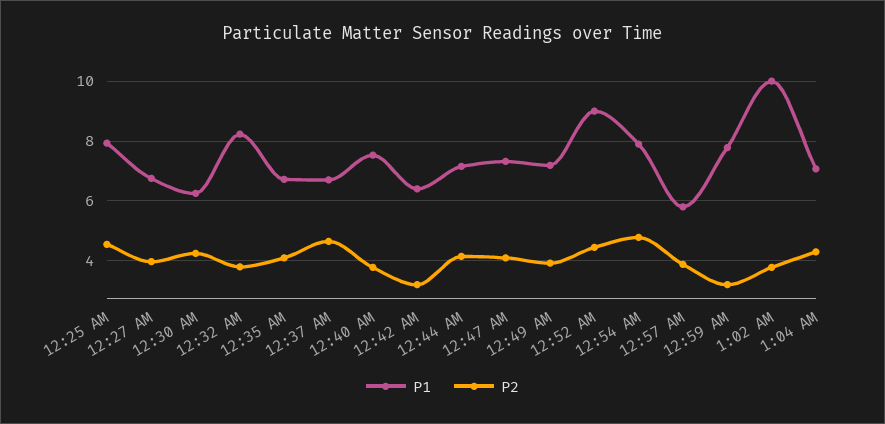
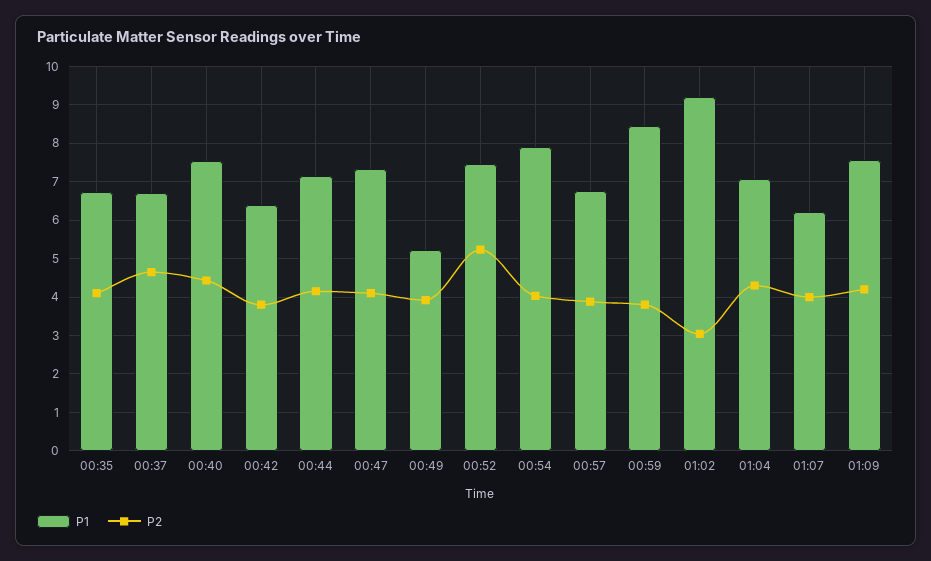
P1, 12:25 AM: 8 -> none
P2, 12:25 AM: 4.5 -> none
P1, 12:27 AM: 6.75 -> none
P2, 12:27 AM: 4 -> none
P1, 12:30 AM: 6.25 -> none
P2, 12:30 AM: 4.25 -> none
P1, 12:32 AM: 8.25 -> none
P2, 12:32 AM: 3.75 -> none
P2, 12:40 AM: 3.75 -> 4.4
P2, 12:42 AM: 3.25 -> 3.8
P1, 12:49 AM: 7.25 -> 5.2
P1, 12:52 AM: 9 -> 7.4
P2, 12:52 AM: 4.5 -> 5.2
P2, 12:54 AM: 4.75 -> 4
P1, 12:57 AM: 5.75 -> 6.8
P1, 12:59 AM: 7.75 -> 8.4
P2, 12:59 AM: 3.25 -> 3.8
P1, 1:02 AM: 10 -> 9.2
P2, 1:02 AM: 3.75 -> 3
P1, 01:07: none -> 6.2
P2, 01:07: none -> 4
P1, 01:09: none -> 7.6
P2, 01:09: none -> 4.2

